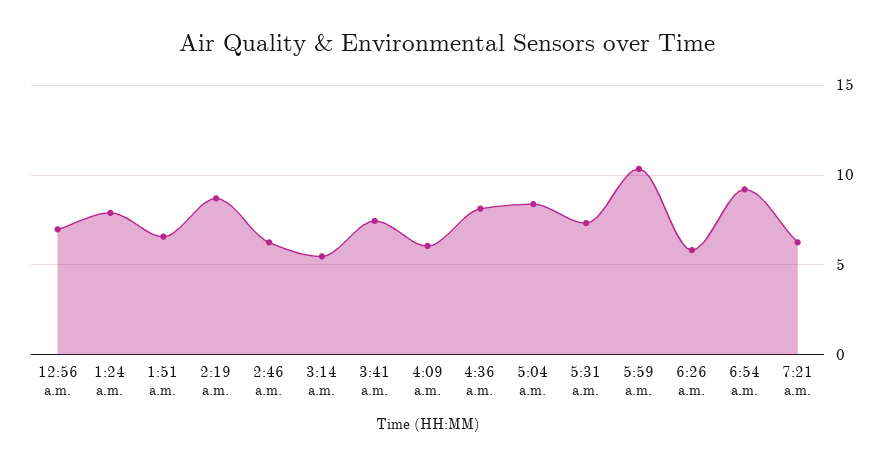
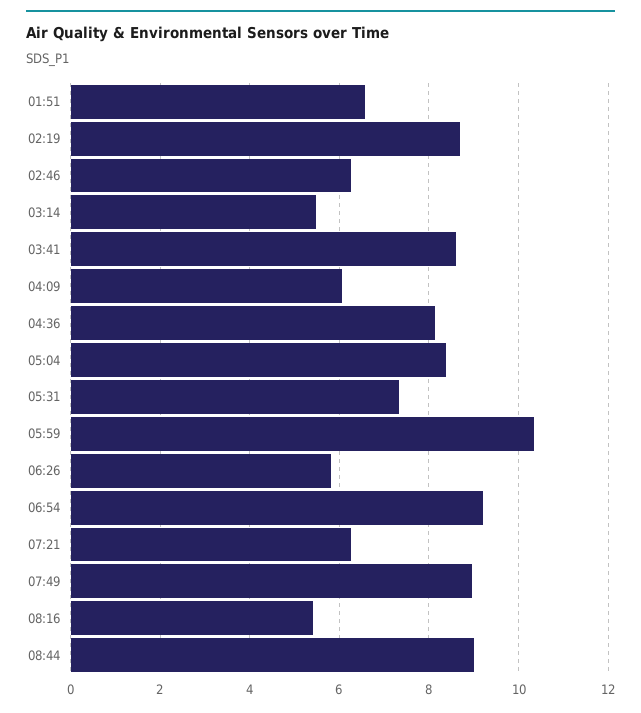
12:56 a.m.: 7 -> none
1:24 a.m.: 8 -> none
3:41 a.m.: 7.5 -> 8.6
07:49: none -> 9
08:16: none -> 5.4
08:44: none -> 9

